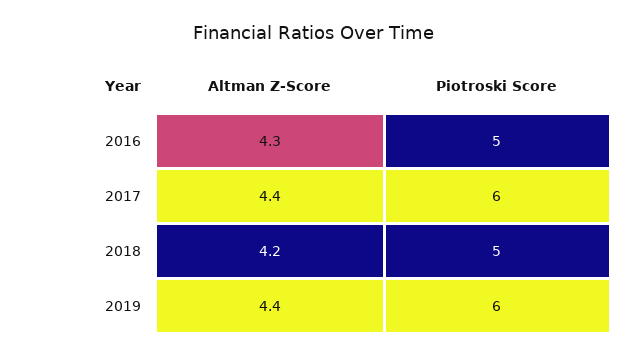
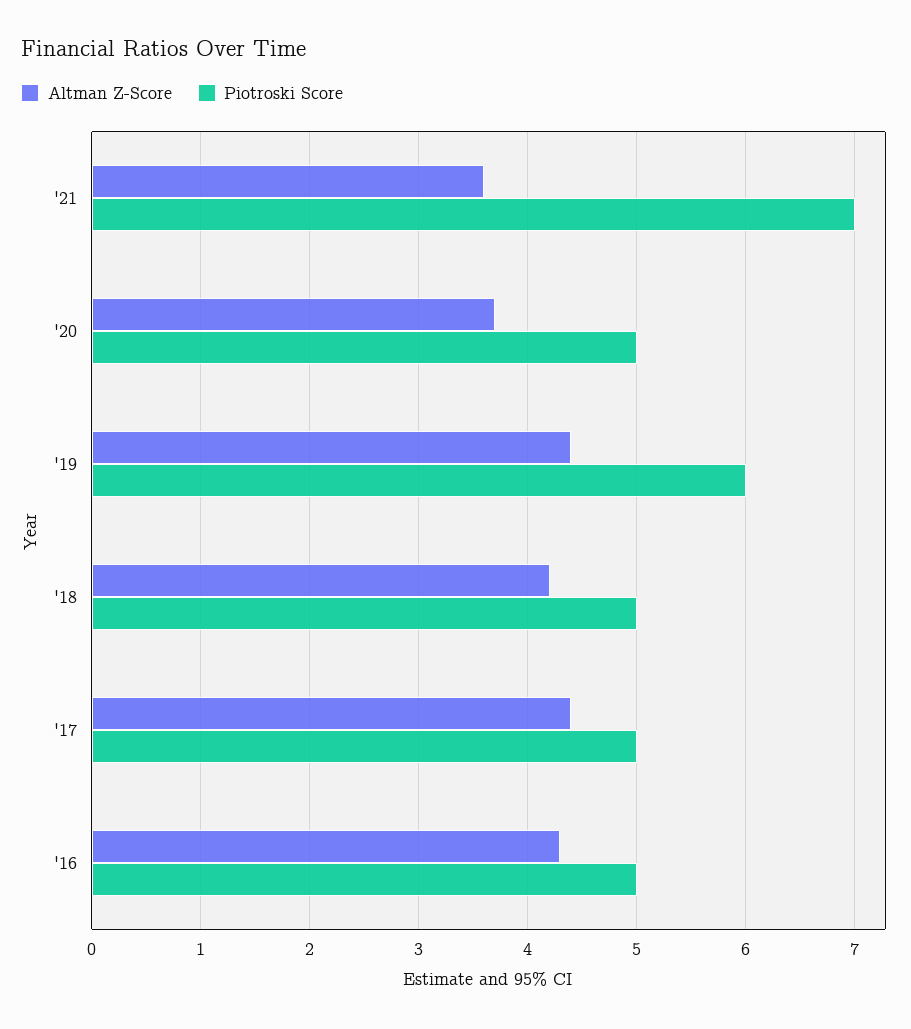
Piotroski Score, 2017: 6 -> 5
Altman Z-Score, '21: none -> 3.6
Piotroski Score, '21: none -> 7
Altman Z-Score, '20: none -> 3.7
Piotroski Score, '20: none -> 5

